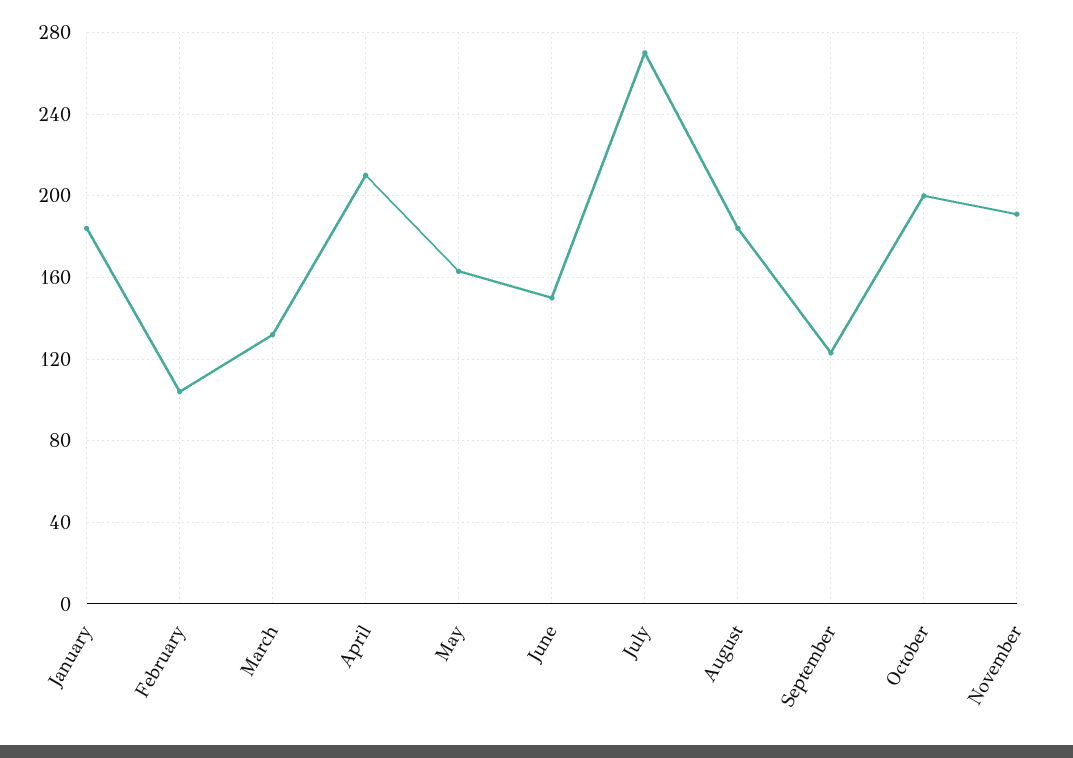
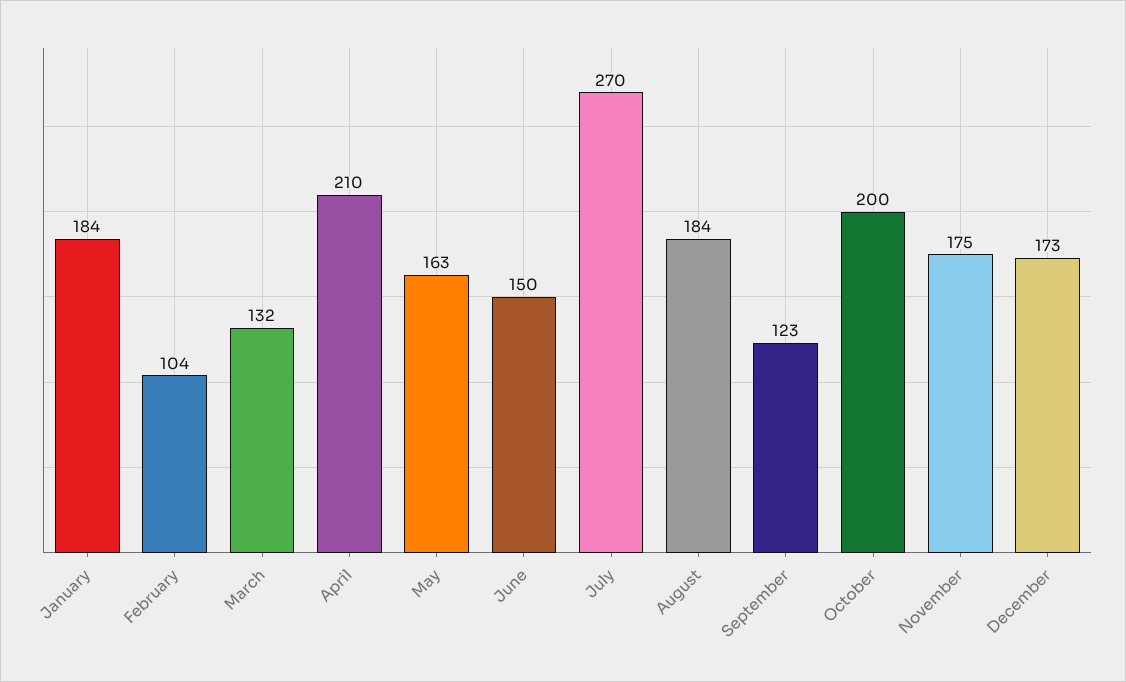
November: 190 -> 175
December: none -> 173

